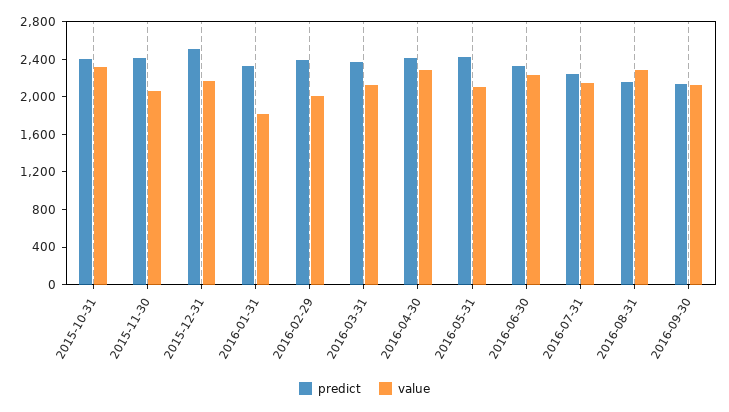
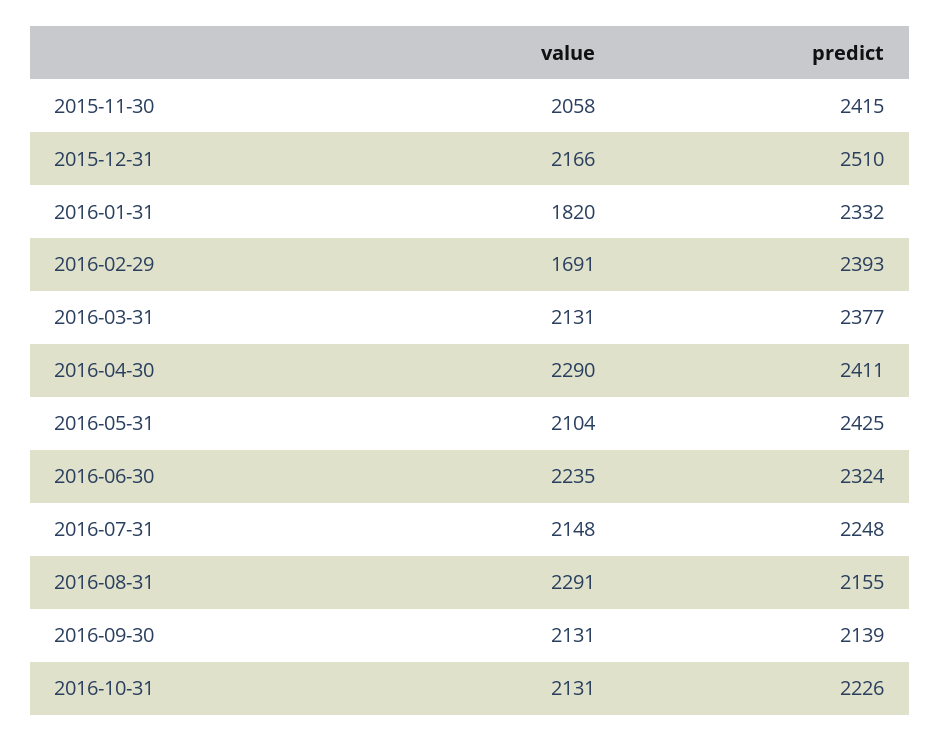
predict, 2015-10-31: 2400 -> none
value, 2015-10-31: 2300 -> none
value, 2016-02-29: 2000 -> 1691
value, 2016-10-31: none -> 2131
predict, 2016-10-31: none -> 2226

